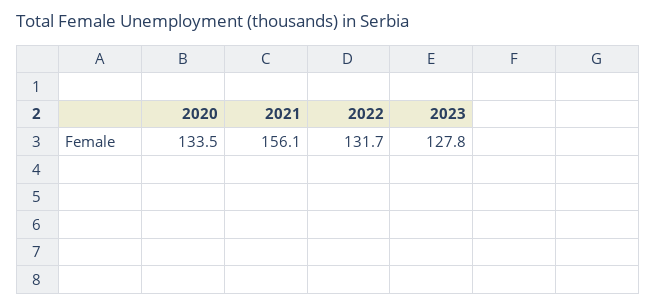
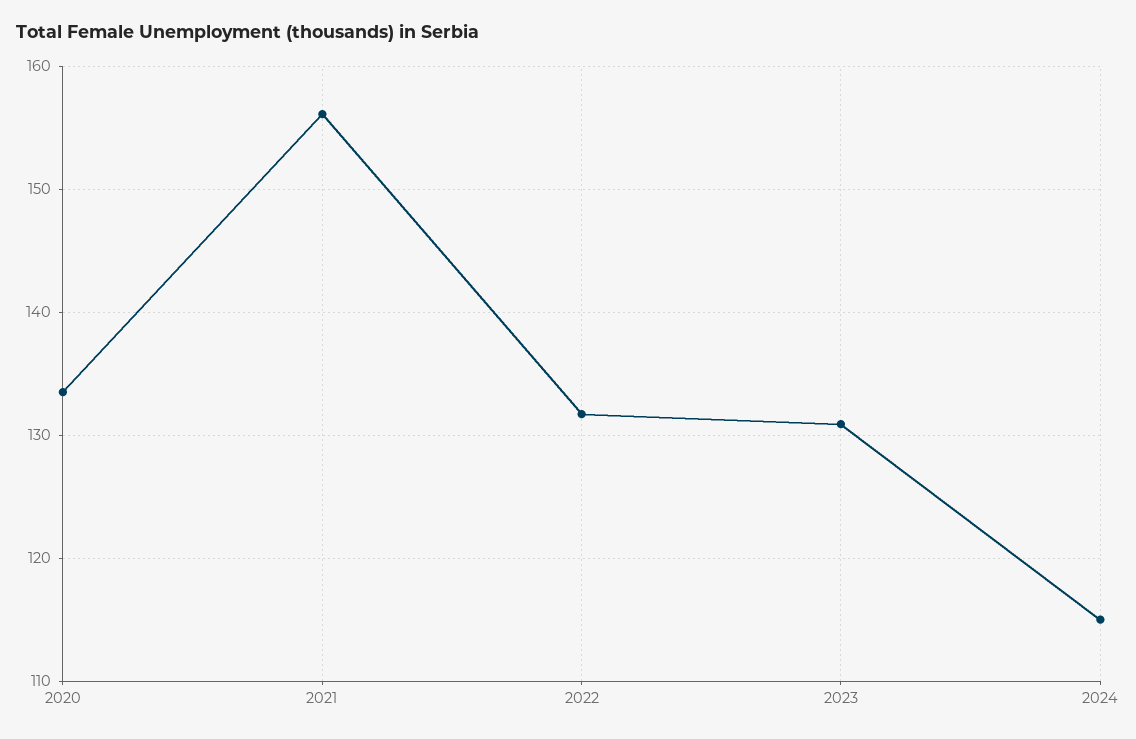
2023: 127.8 -> 131
2024: none -> 115

